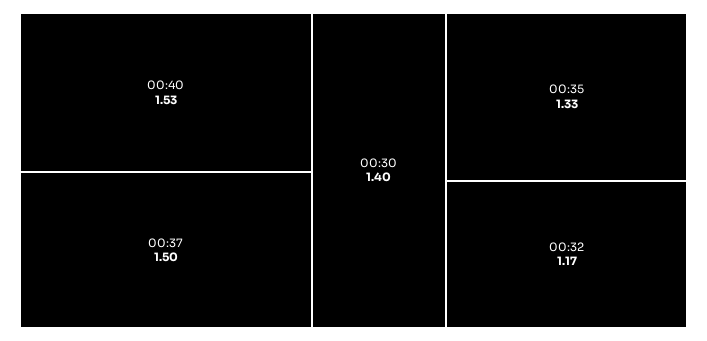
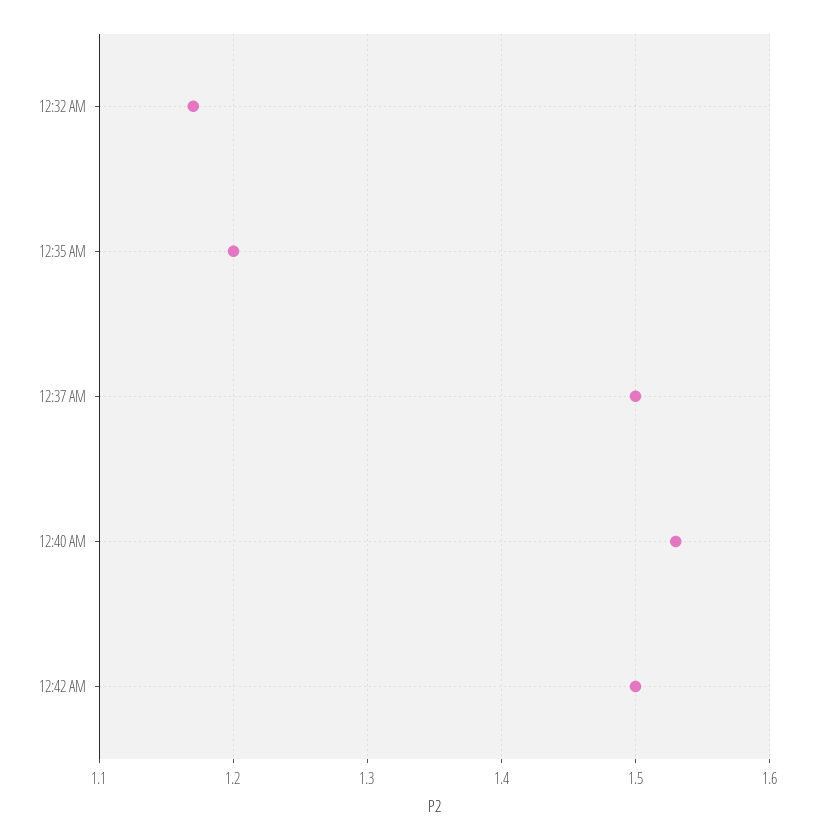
00:30: 1.4 -> none
00:35: 1.33 -> 1.2
12:42 AM: none -> 1.5

